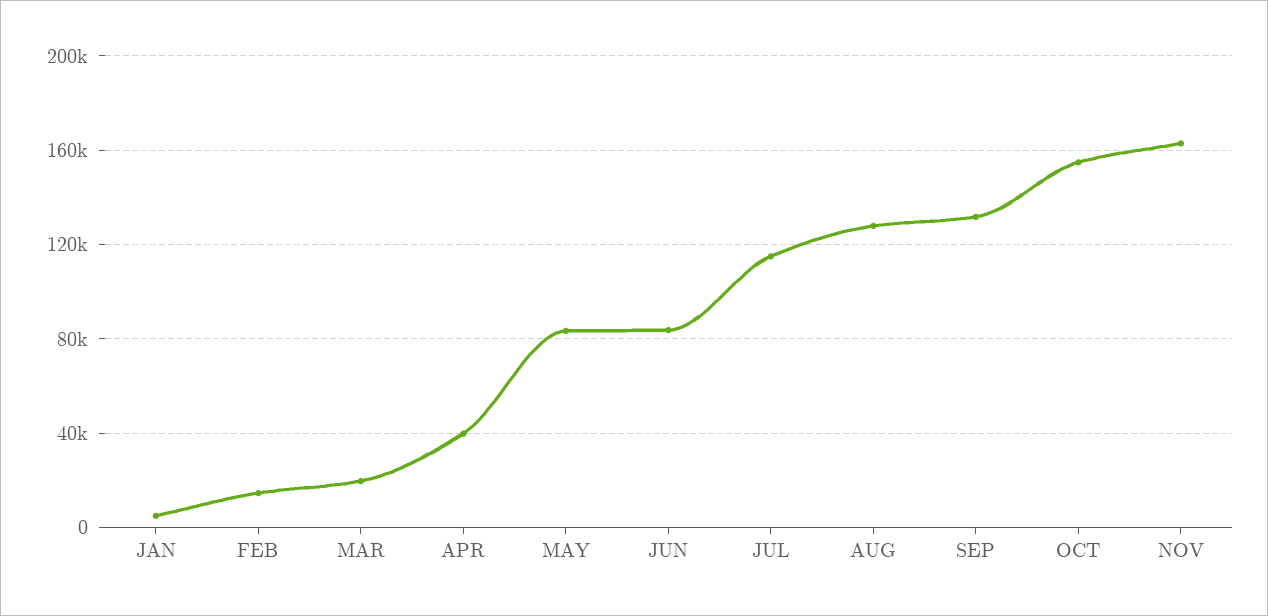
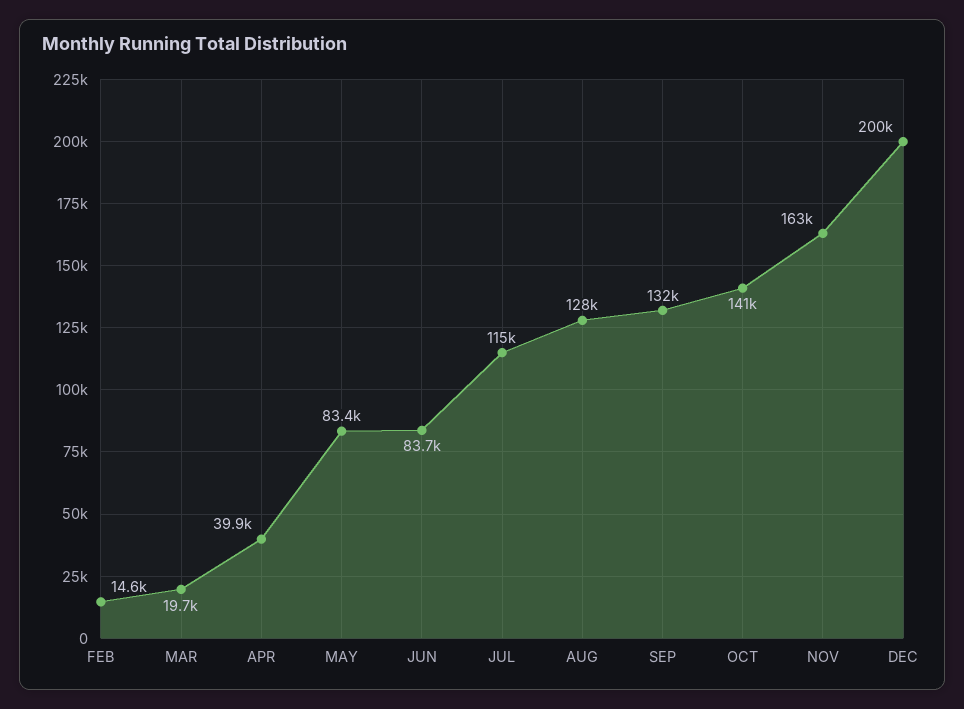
JAN: 5000 -> none
OCT: 155000 -> 141000
DEC: none -> 200000

